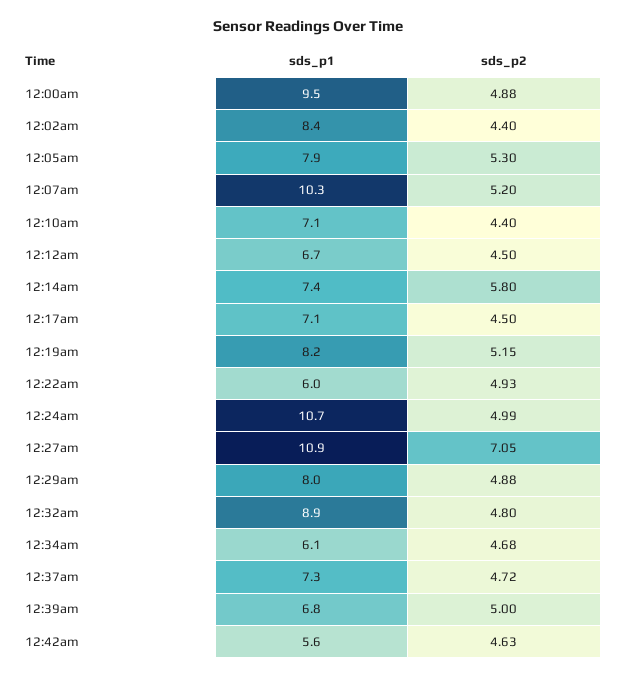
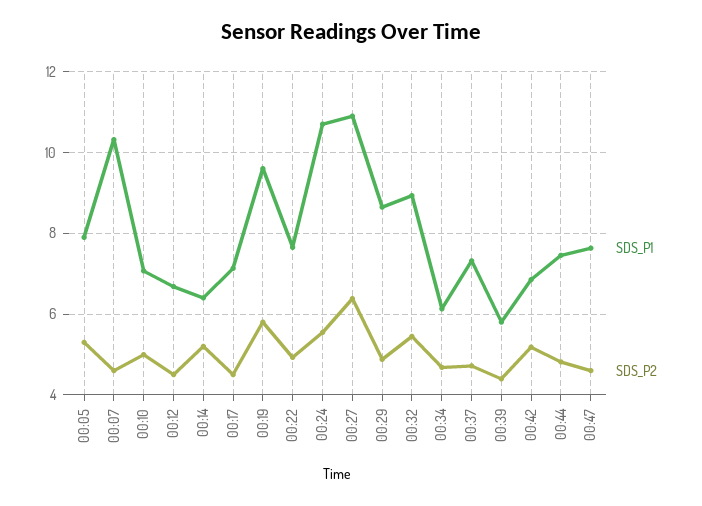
sds_p1, 12:00am: 9.5 -> none
sds_p2, 12:00am: 4.88 -> none
sds_p1, 12:02am: 8.4 -> none
sds_p2, 12:02am: 4.4 -> none
sds_p2, 12:07am: 5.2 -> 4.6
sds_p2, 12:10am: 4.4 -> 5
sds_p1, 12:14am: 7.4 -> 6.4
sds_p2, 12:14am: 5.8 -> 5.2
sds_p1, 12:19am: 8.2 -> 9.6
sds_p2, 12:19am: 5.15 -> 5.8
sds_p1, 12:22am: 6 -> 7.6
sds_p2, 12:24am: 4.99 -> 5.6
sds_p2, 12:27am: 7.05 -> 6.4
sds_p1, 12:29am: 8 -> 8.6
sds_p2, 12:32am: 4.8 -> 5.4
sds_p1, 12:39am: 6.8 -> 5.8
sds_p2, 12:39am: 5 -> 4.4
sds_p1, 12:42am: 5.6 -> 6.8
sds_p2, 12:42am: 4.63 -> 5.2
sds_p1, 00:44: none -> 7.4
sds_p2, 00:44: none -> 4.8
sds_p1, 00:47: none -> 7.6
sds_p2, 00:47: none -> 4.6

